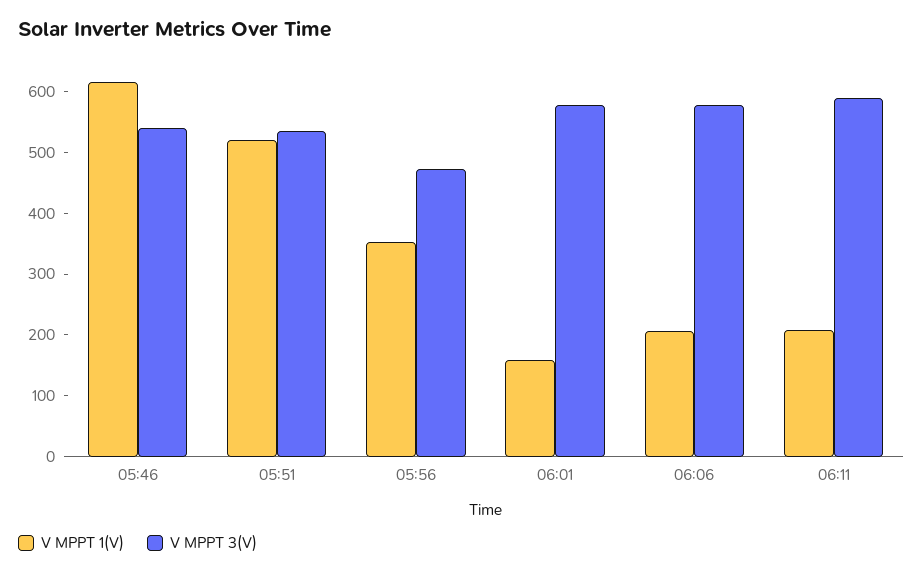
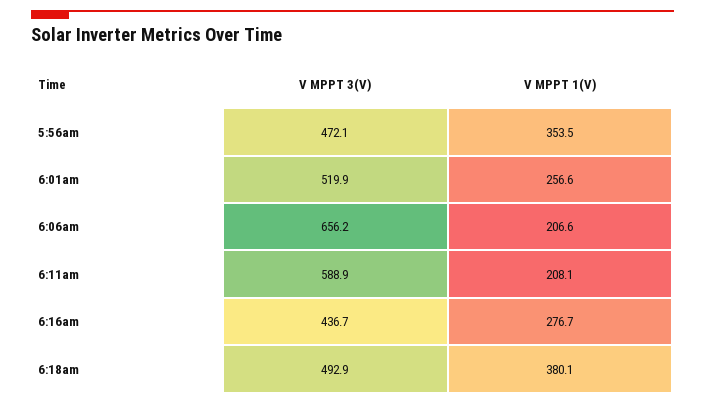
V MPPT 1(V), 05:46: 620 -> none
V MPPT 3(V), 05:46: 540 -> none
V MPPT 1(V), 05:51: 520 -> none
V MPPT 3(V), 05:51: 540 -> none
V MPPT 1(V), 06:01: 160 -> 256.6
V MPPT 3(V), 06:01: 580 -> 519.9
V MPPT 3(V), 06:06: 580 -> 656.2
V MPPT 3(V), 6:16am: none -> 436.7
V MPPT 1(V), 6:16am: none -> 276.7
V MPPT 3(V), 6:18am: none -> 492.9
V MPPT 1(V), 6:18am: none -> 380.1

